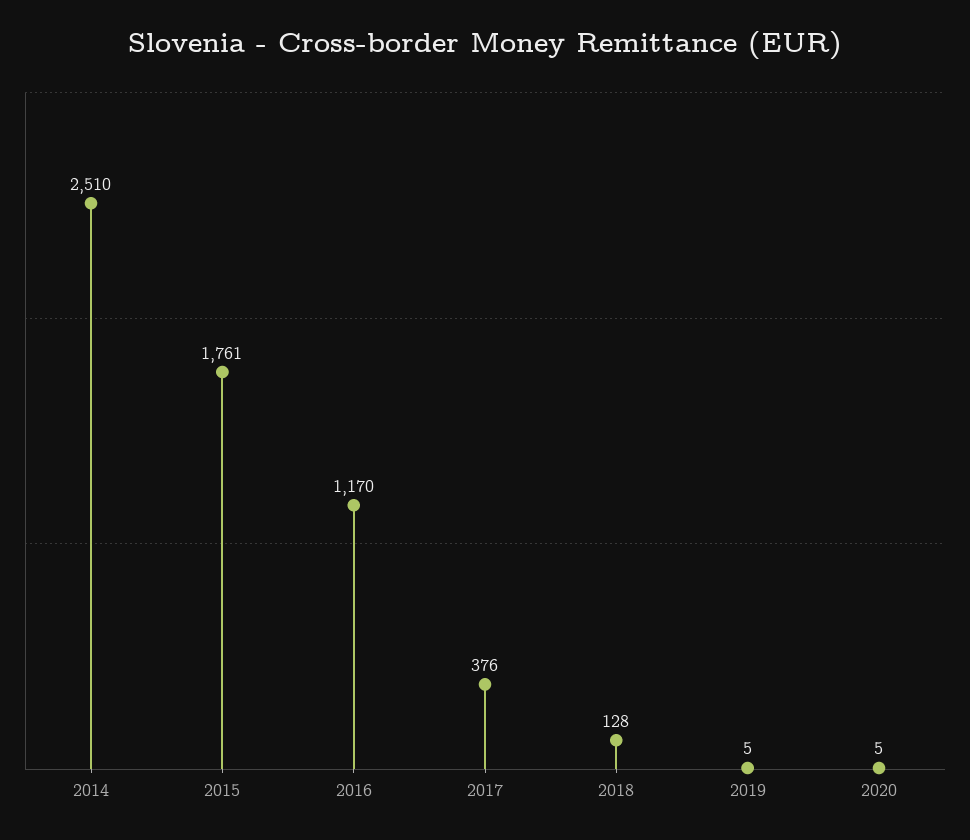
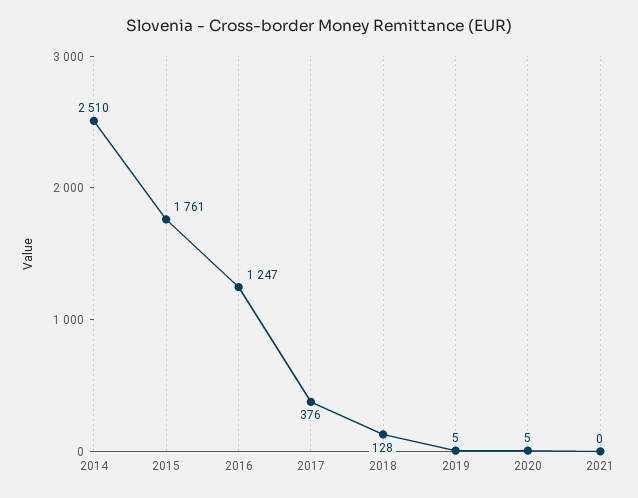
2016: 1170 -> 1247
2021: none -> 0

